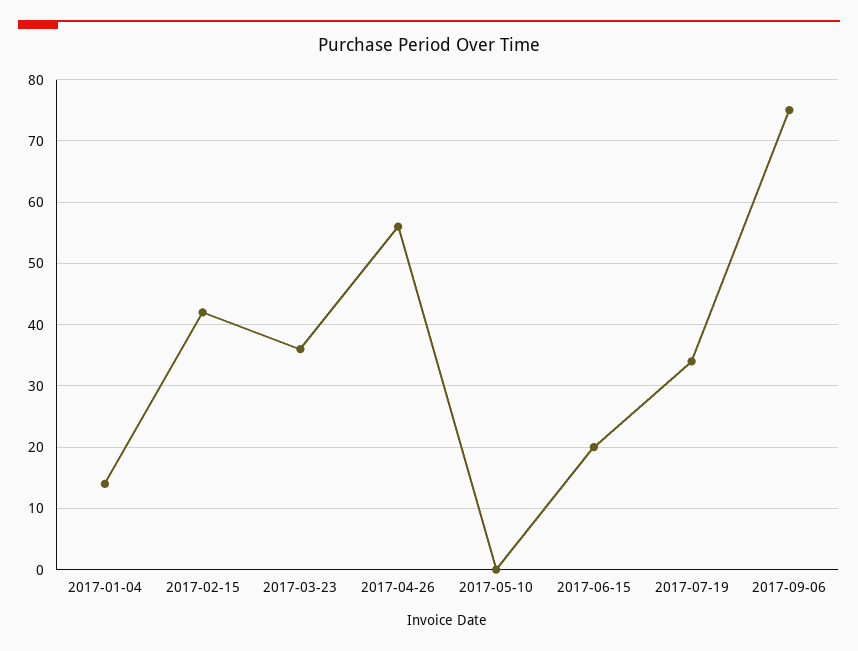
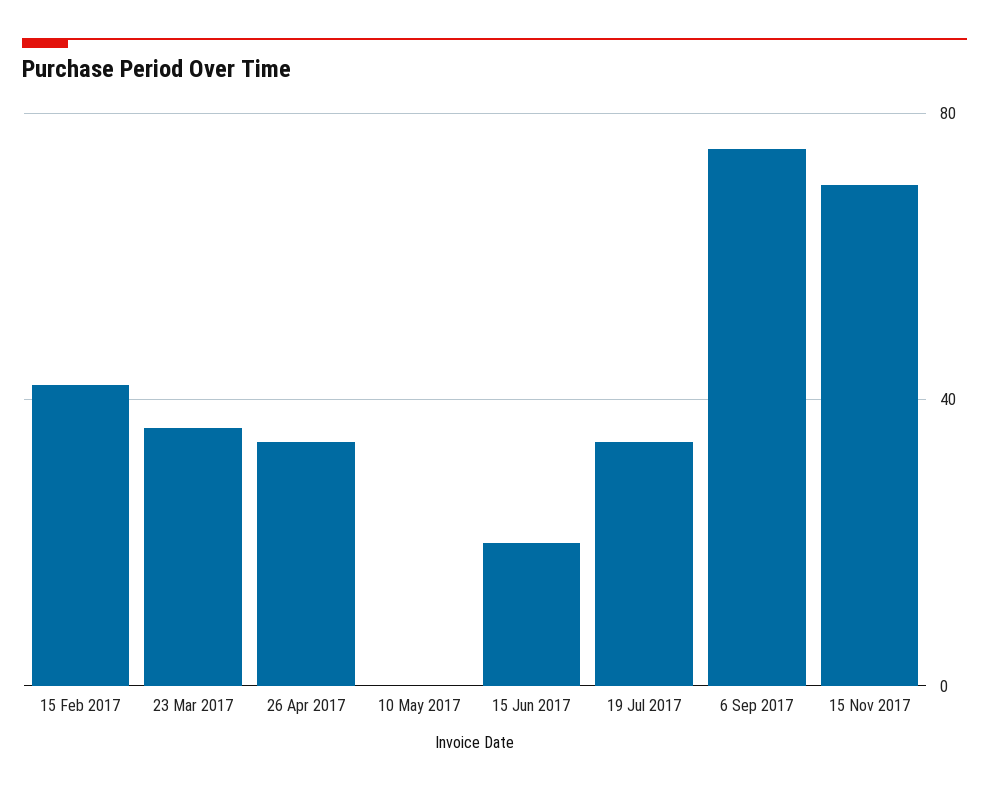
2017-01-04: 14 -> none
2017-04-26: 56 -> 35
15 Nov 2017: none -> 70

